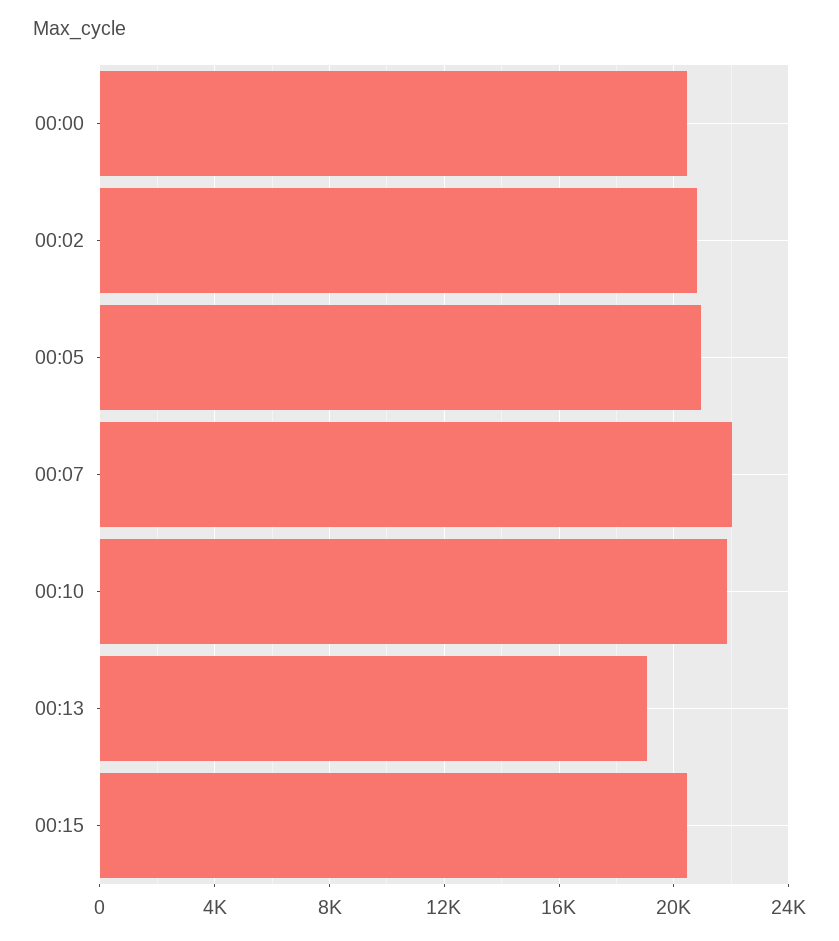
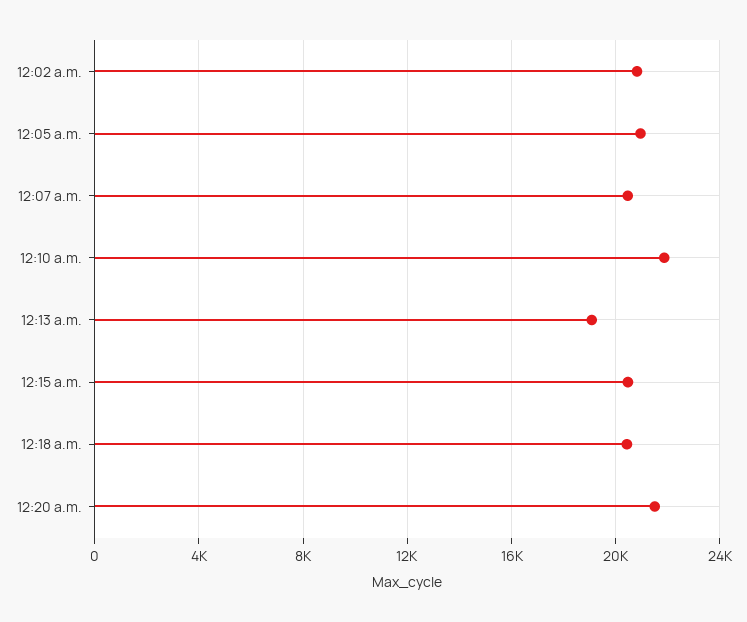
00:00: 20500 -> none
00:07: 22000 -> 20500
12:18 a.m.: none -> 20500
12:20 a.m.: none -> 21500

